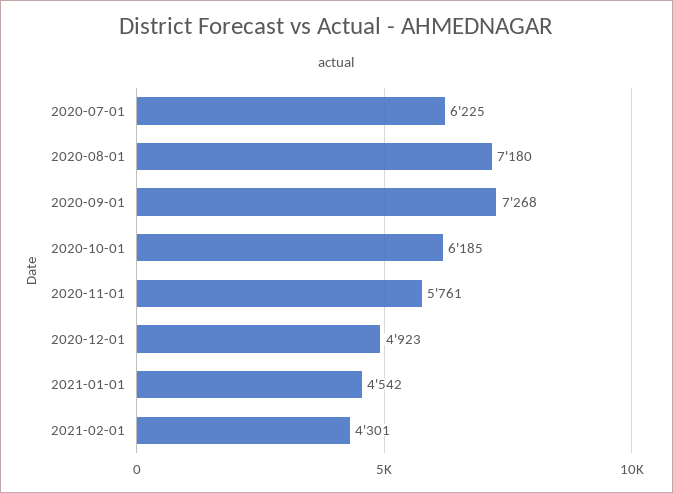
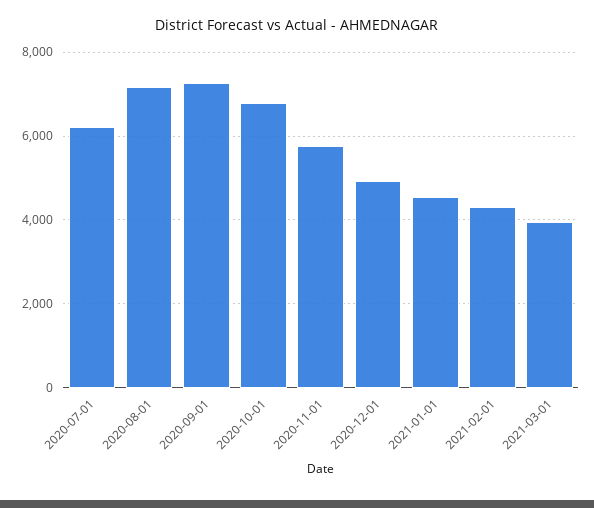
2020-10-01: 6185 -> 6800
2021-03-01: none -> 4000

